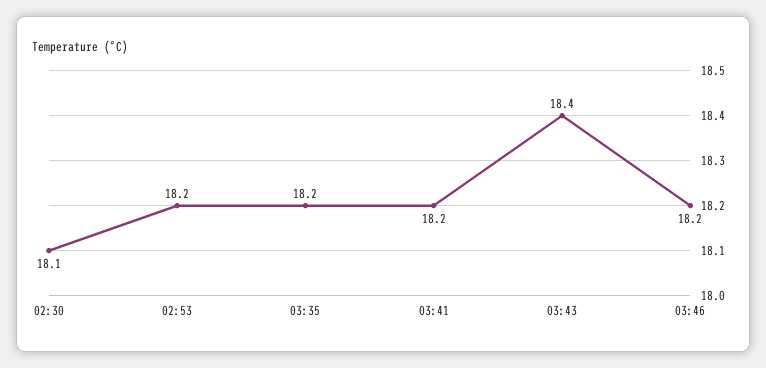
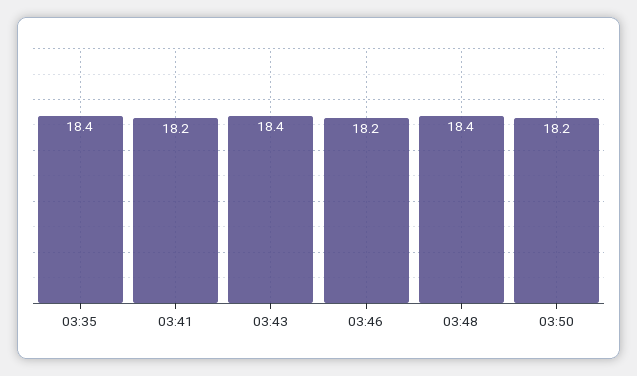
02:30: 18.1 -> none
02:53: 18.2 -> none
03:35: 18.2 -> 18.4
03:48: none -> 18.4
03:50: none -> 18.2

